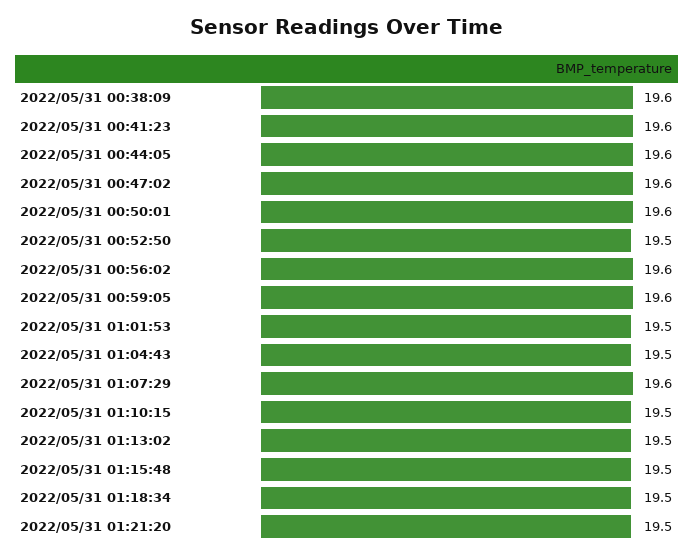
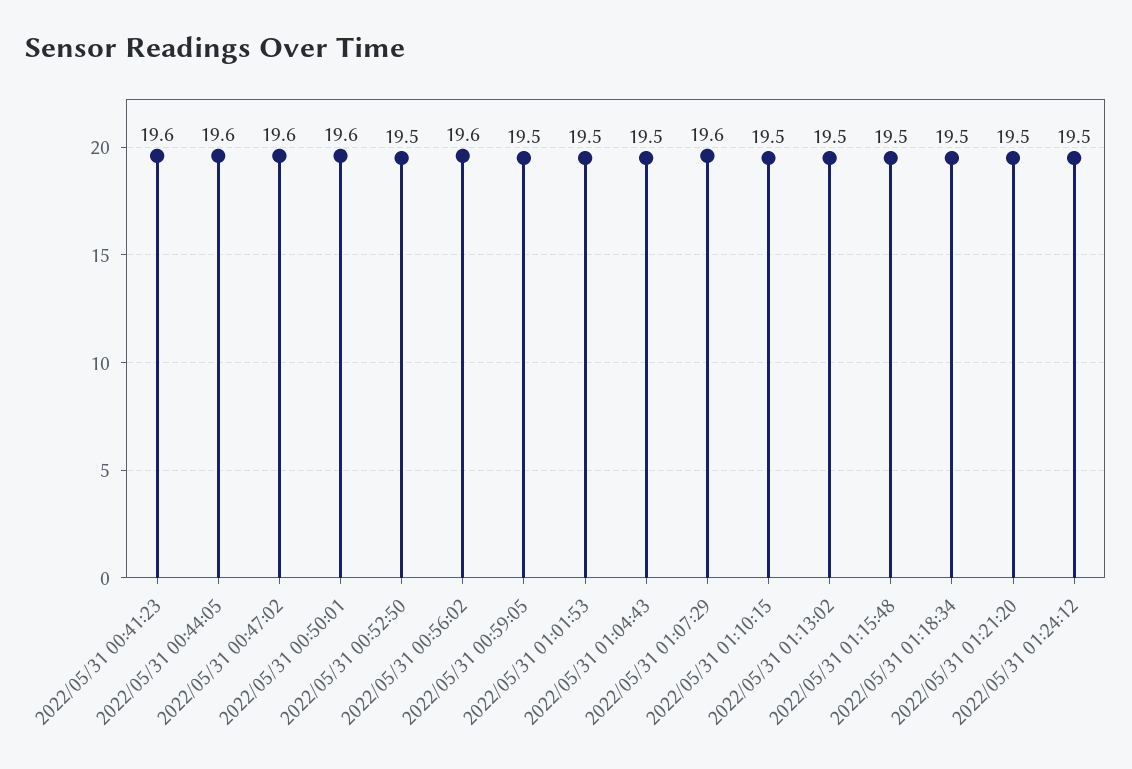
2022/05/31 00:38:09: 19.6 -> none
2022/05/31 00:59:05: 19.6 -> 19.5
2022/05/31 01:24:12: none -> 19.5

